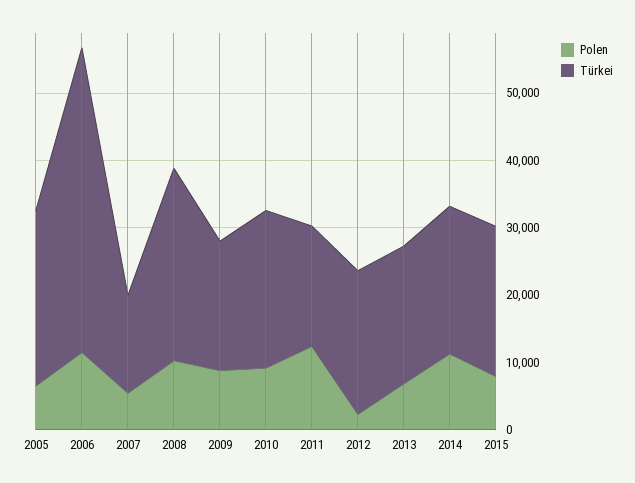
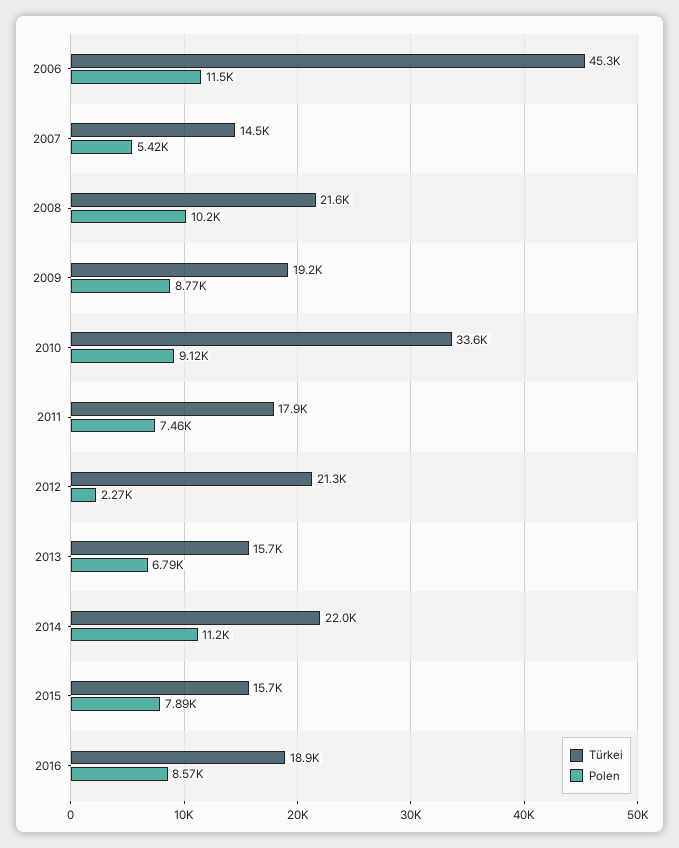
Polen, 2005: 6000 -> none
Türkei, 2005: 26000 -> none
Türkei, 2008: 28000 -> 21600
Türkei, 2010: 24000 -> 33600
Polen, 2011: 12000 -> 7460
Türkei, 2013: 20000 -> 15700
Türkei, 2015: 22000 -> 15700
Türkei, 2016: none -> 18900
Polen, 2016: none -> 8570

